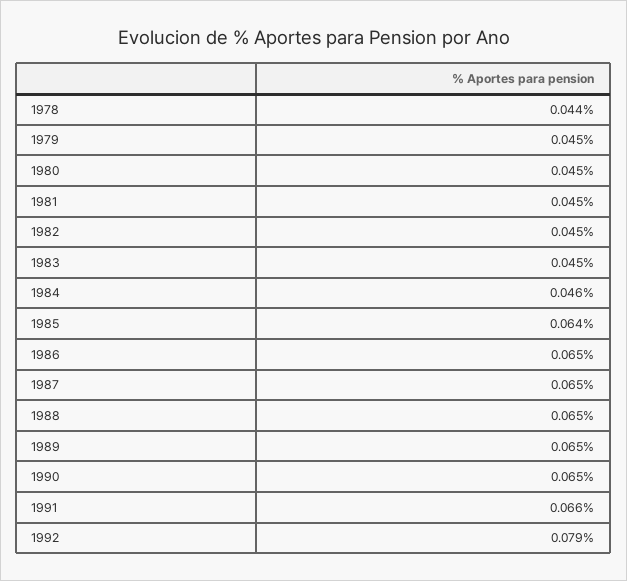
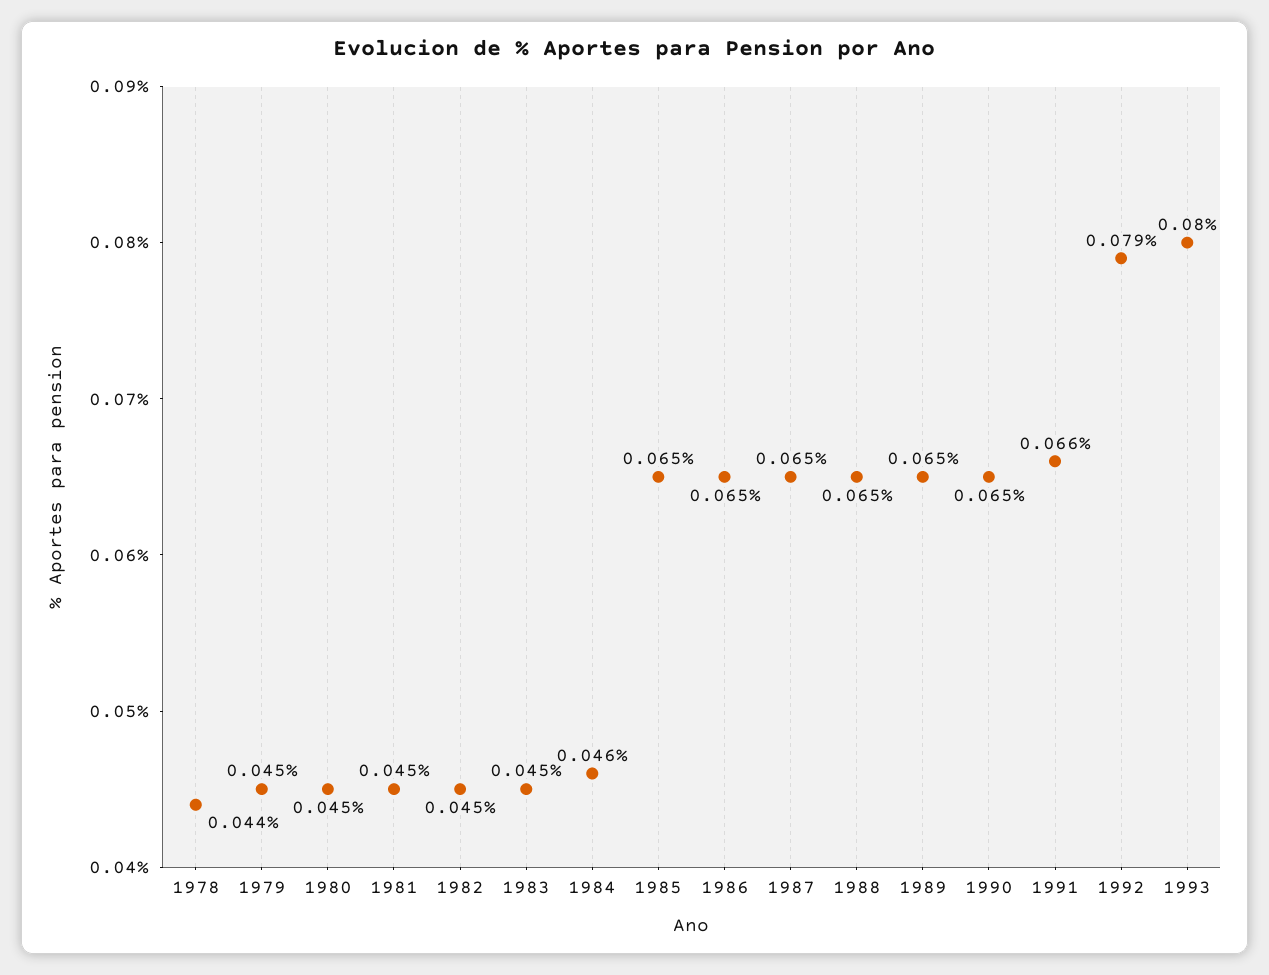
1985: 0.064 -> 0.065
1993: none -> 0.08

